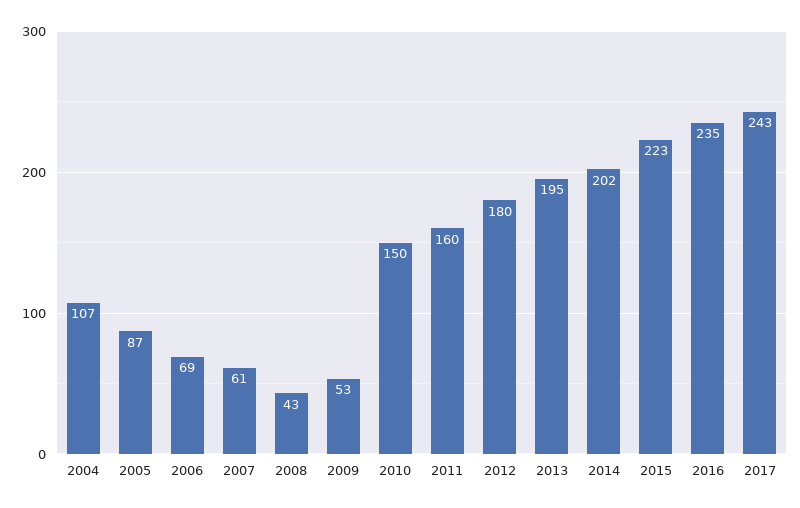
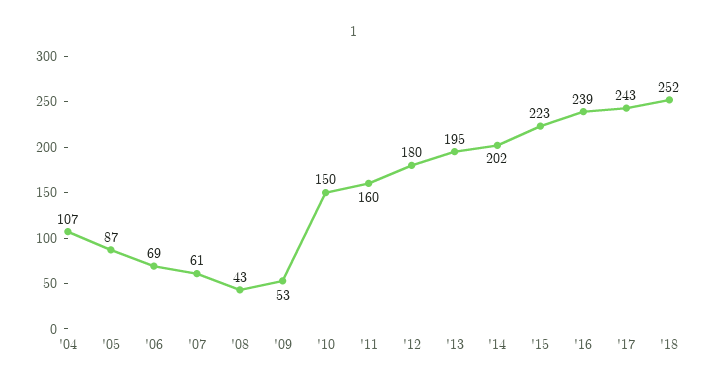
2016: 235 -> 239
'18: none -> 252

